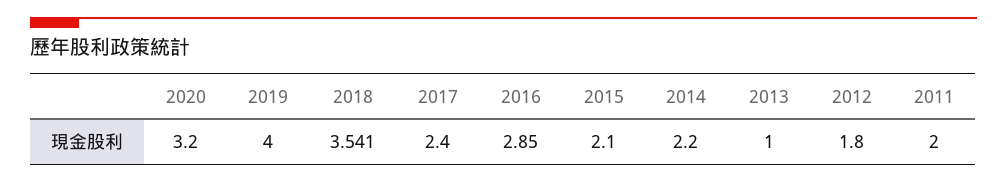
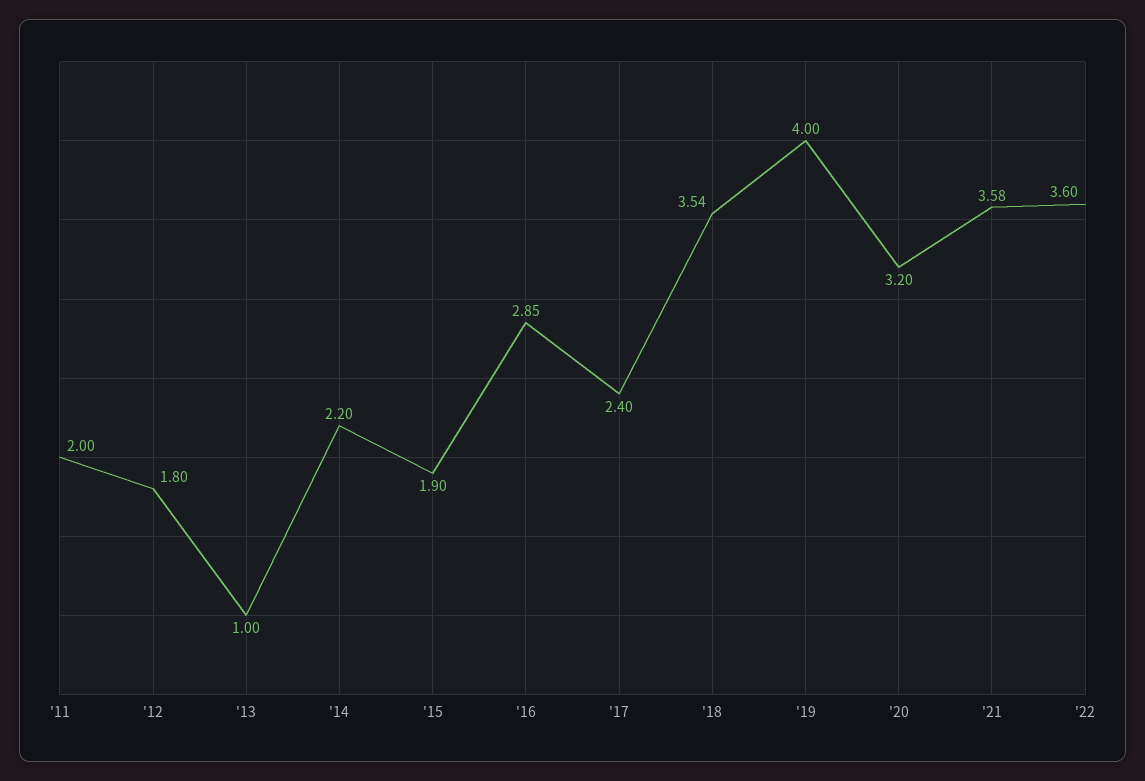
2015: 2.1 -> 1.9
'21: none -> 3.58
'22: none -> 3.6

